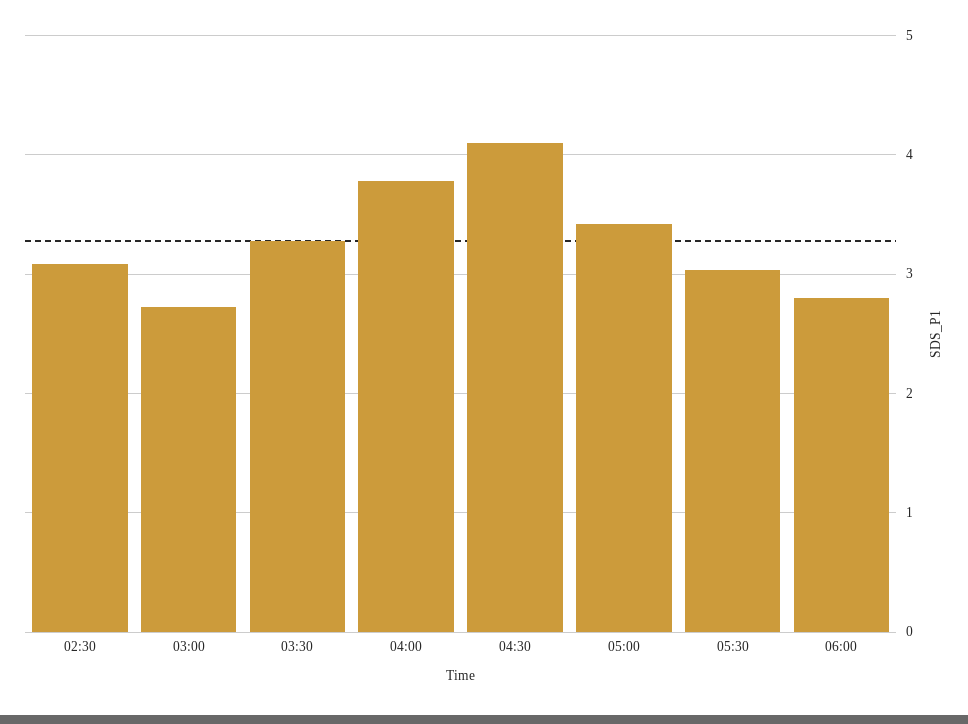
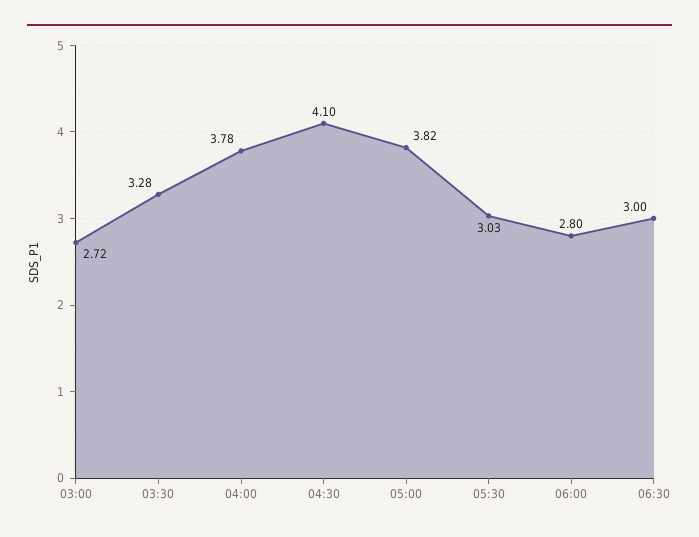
02:30: 3.1 -> none
05:00: 3.4 -> 3.82
06:30: none -> 3

